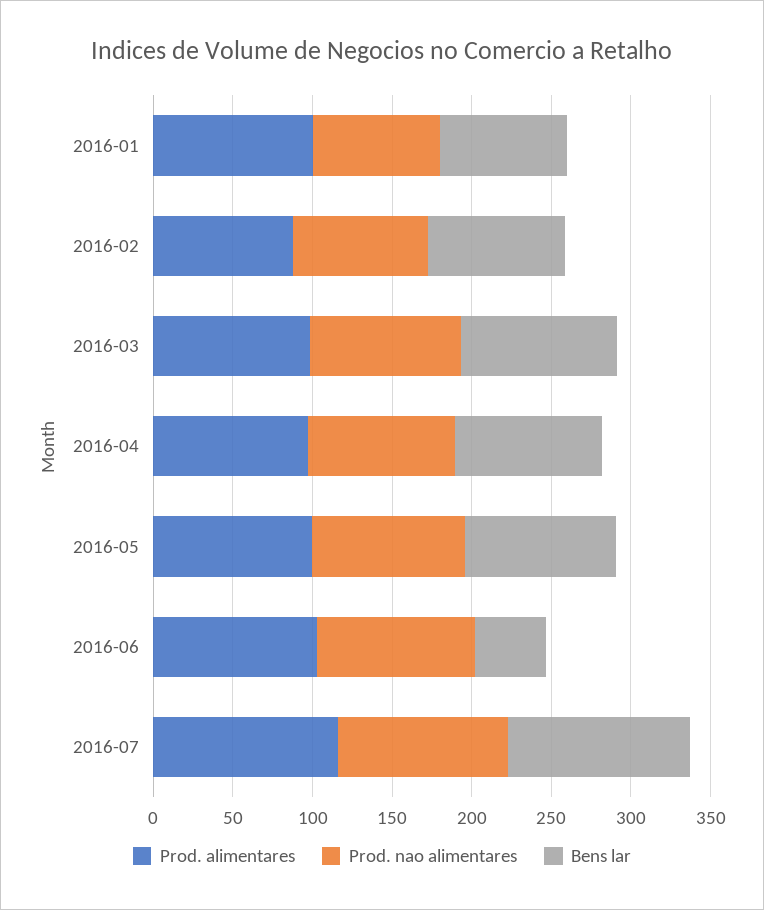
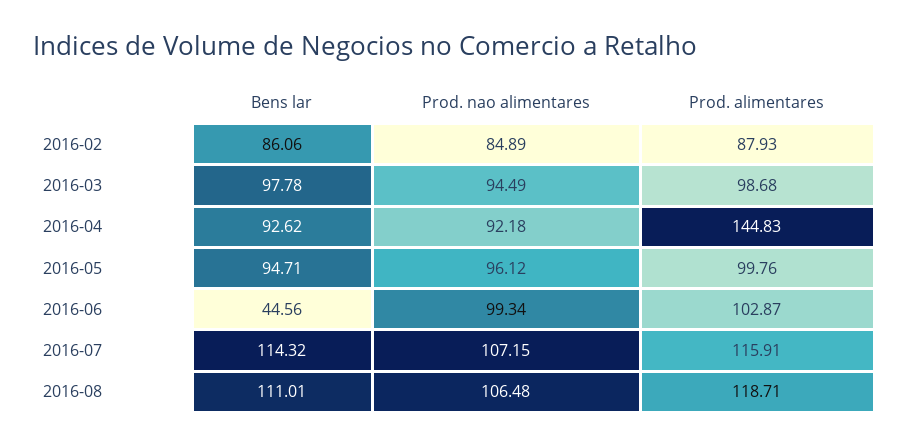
Prod. alimentares, 2016-01: 100 -> none
Prod. nao alimentares, 2016-01: 80 -> none
Bens lar, 2016-01: 80 -> none
Prod. alimentares, 2016-04: 100 -> 144.83
Bens lar, 2016-08: none -> 111.01
Prod. nao alimentares, 2016-08: none -> 106.48
Prod. alimentares, 2016-08: none -> 118.71

